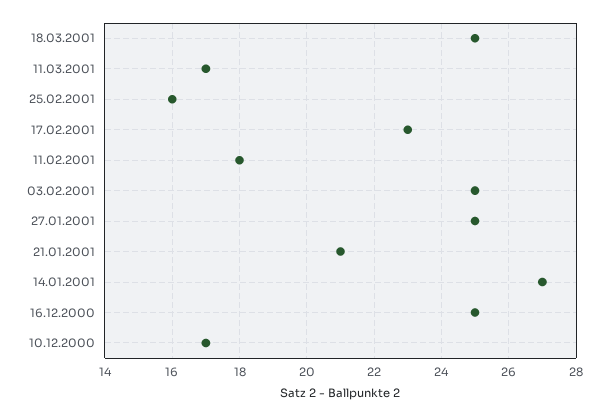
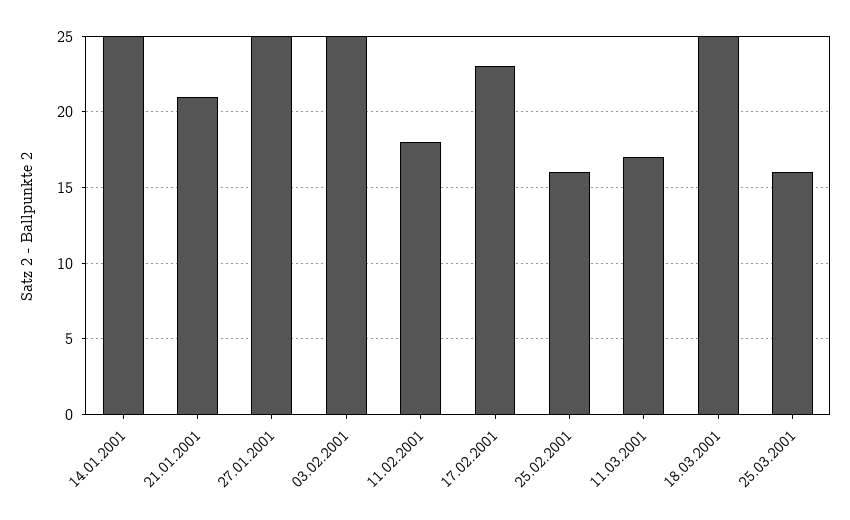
14.01.2001: 27 -> 25
16.12.2000: 25 -> none
10.12.2000: 17 -> none
25.03.2001: none -> 16

